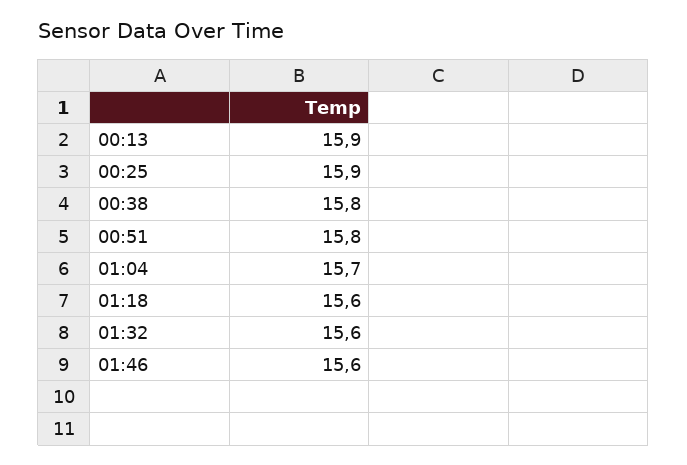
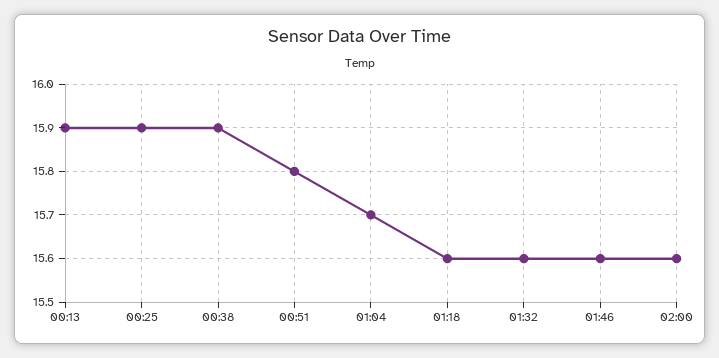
00:38: 15.8 -> 15.9
02:00: none -> 15.6

